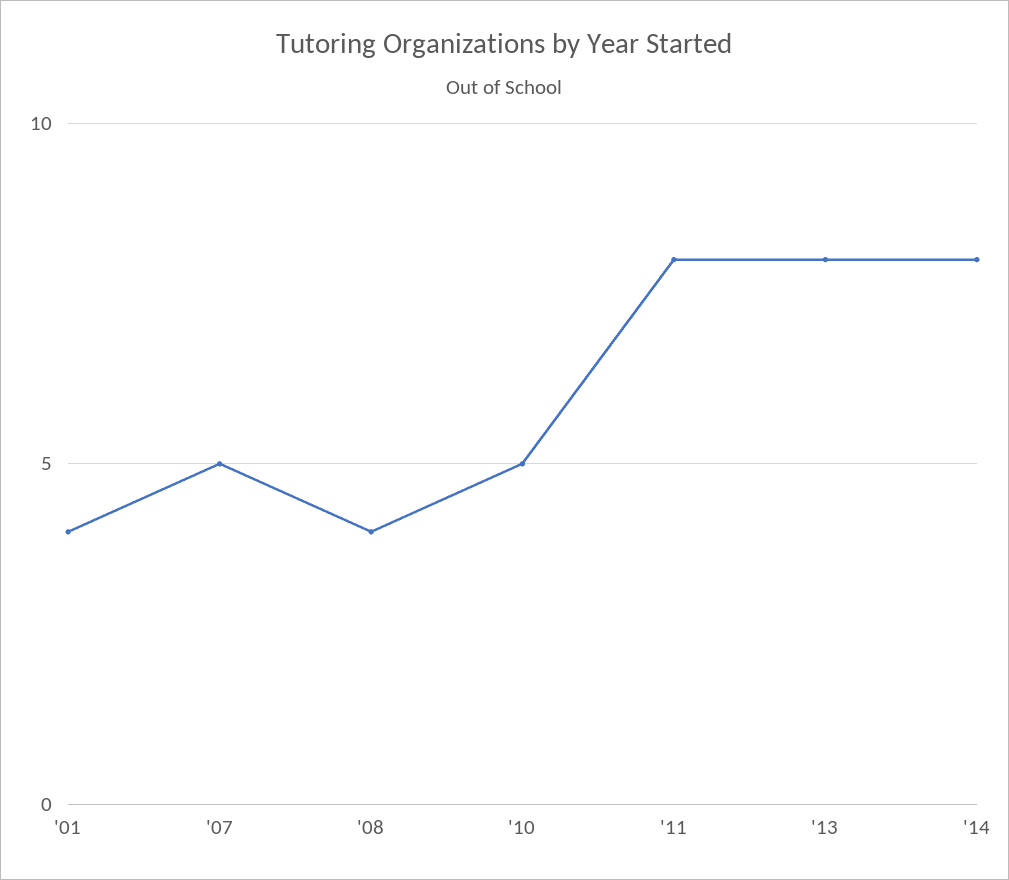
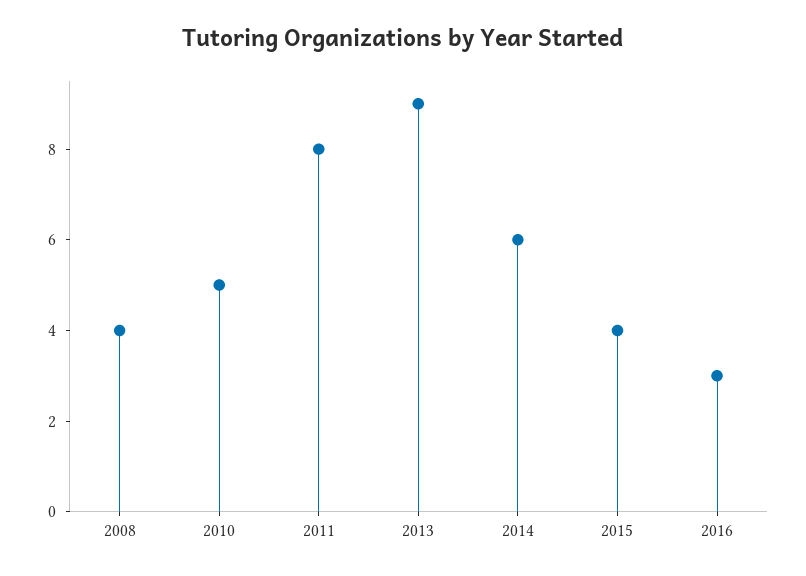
'01: 4 -> none
'07: 5 -> none
'13: 8 -> 9
'14: 8 -> 6
2015: none -> 4
2016: none -> 3

